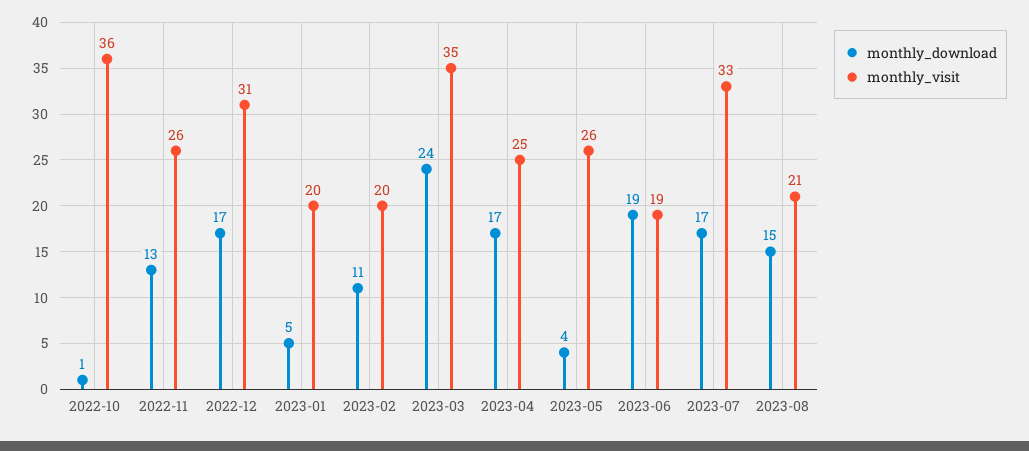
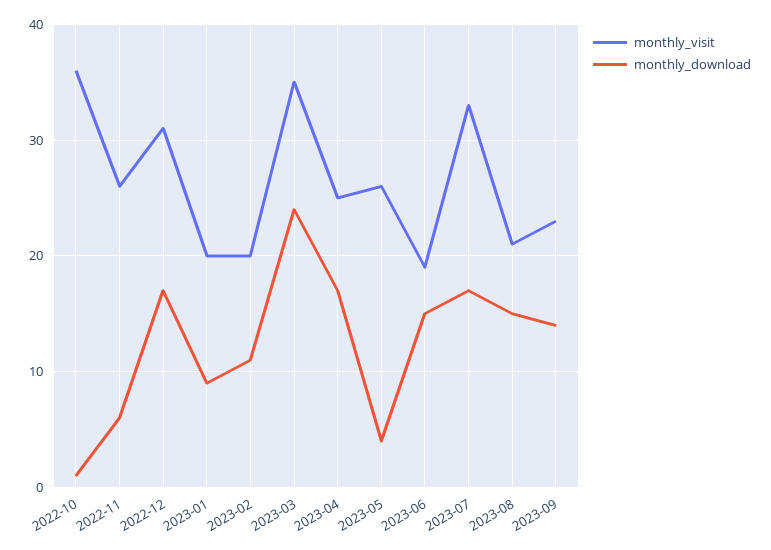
monthly_download, 2022-11: 13 -> 6
monthly_download, 2023-01: 5 -> 9
monthly_download, 2023-06: 19 -> 15
monthly_visit, 2023-09: none -> 23
monthly_download, 2023-09: none -> 14

